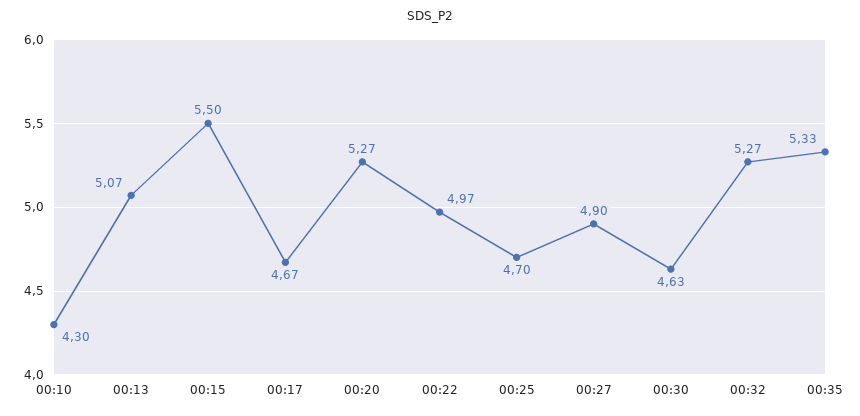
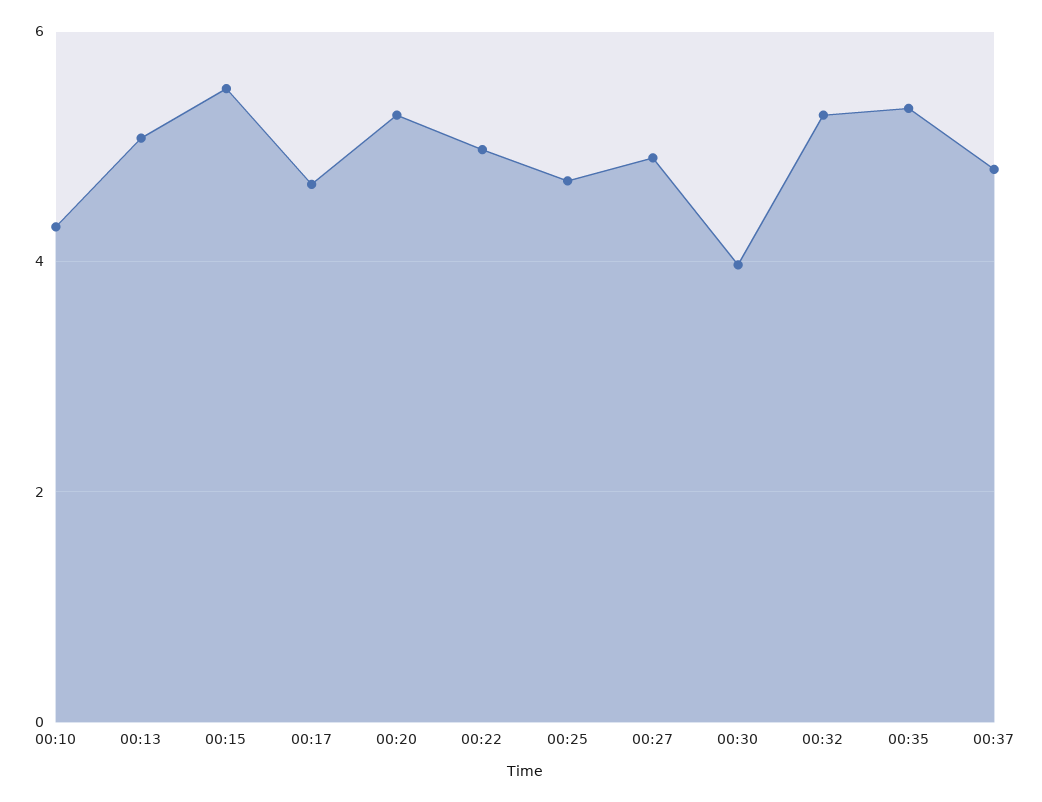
00:30: 4.63 -> 4
00:37: none -> 4.8

